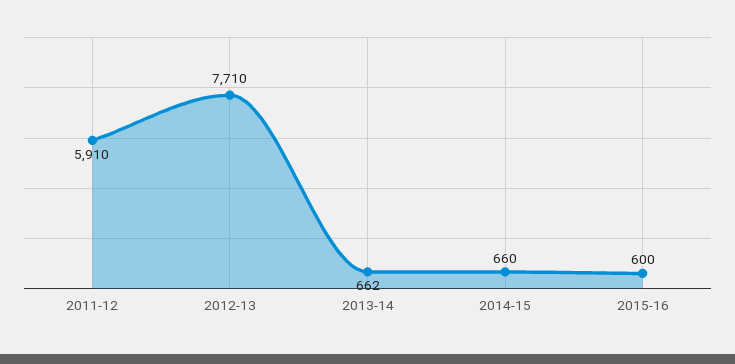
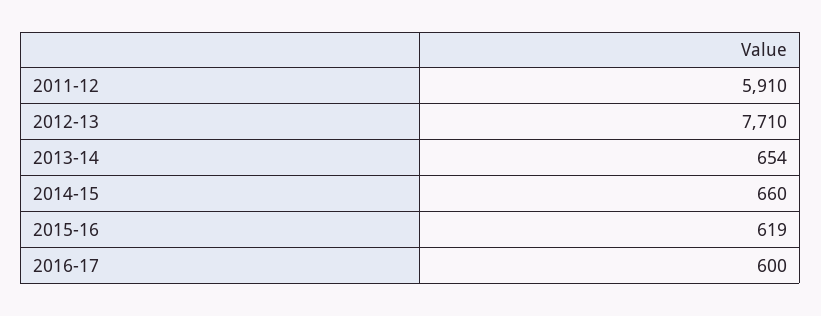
2013-14: 662 -> 654
2015-16: 600 -> 619
2016-17: none -> 600

